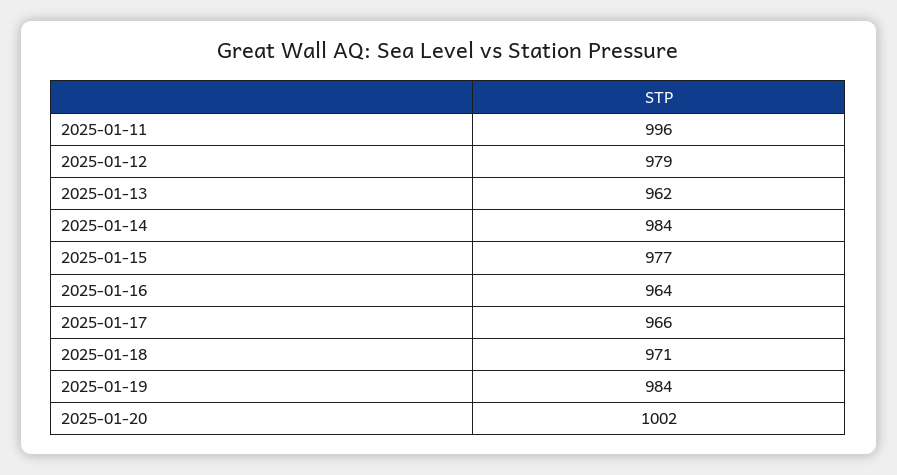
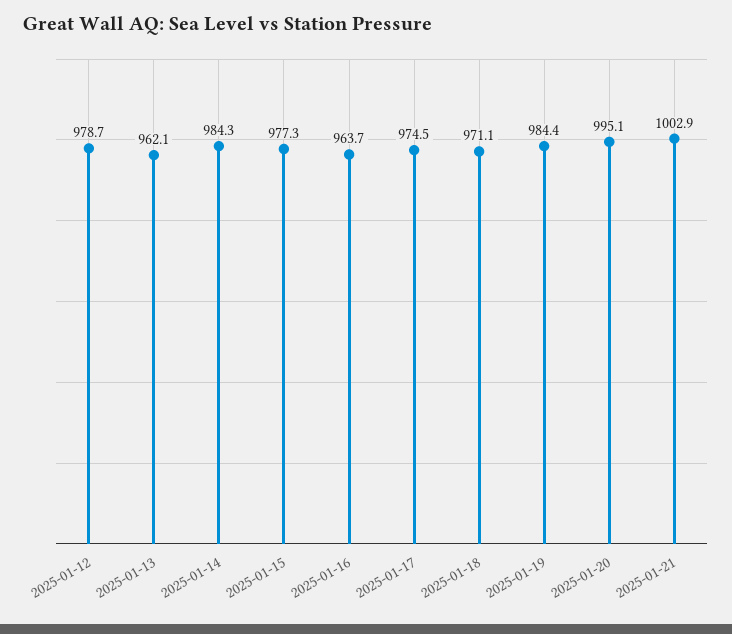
2025-01-11: 996 -> none
2025-01-17: 966 -> 974.5
2025-01-20: 1002 -> 995.1
2025-01-21: none -> 1002.9

